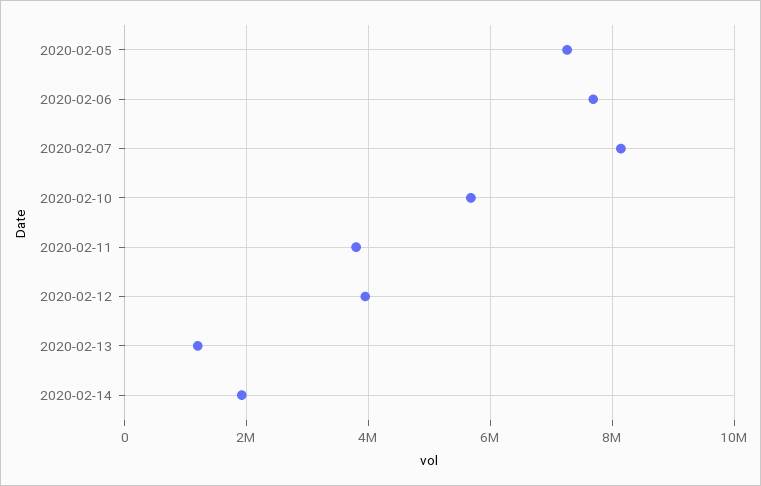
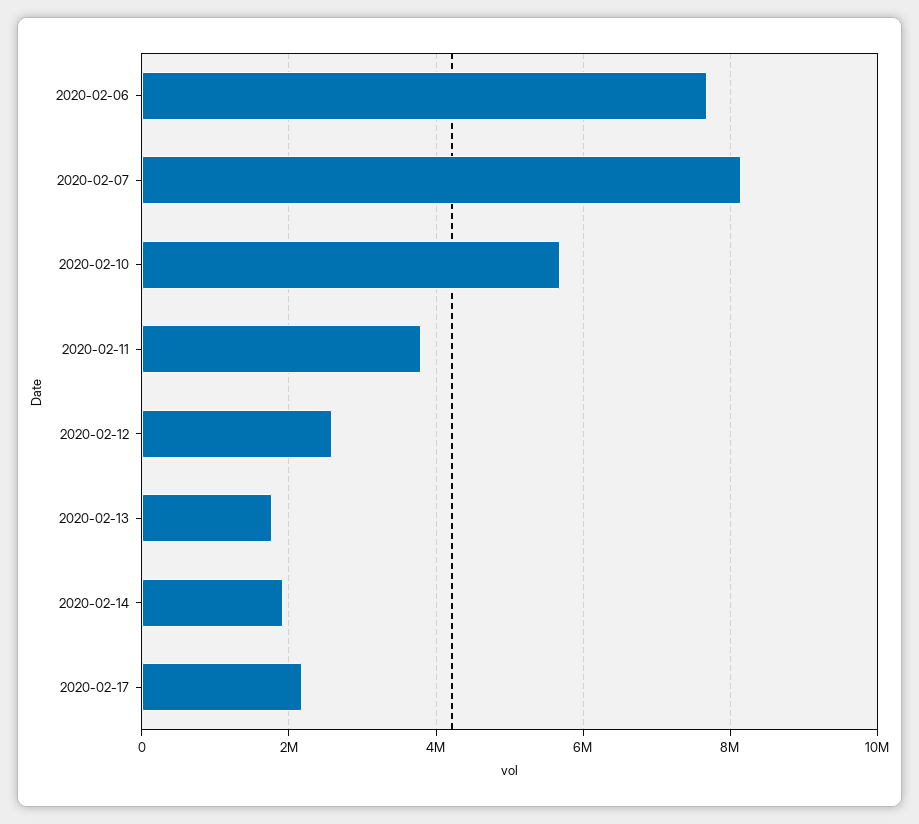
2020-02-05: 7200000 -> none
2020-02-12: 4000000 -> 2600000
2020-02-13: 1200000 -> 1800000
2020-02-17: none -> 2200000

